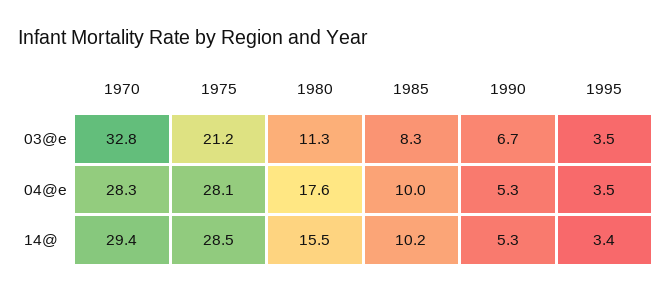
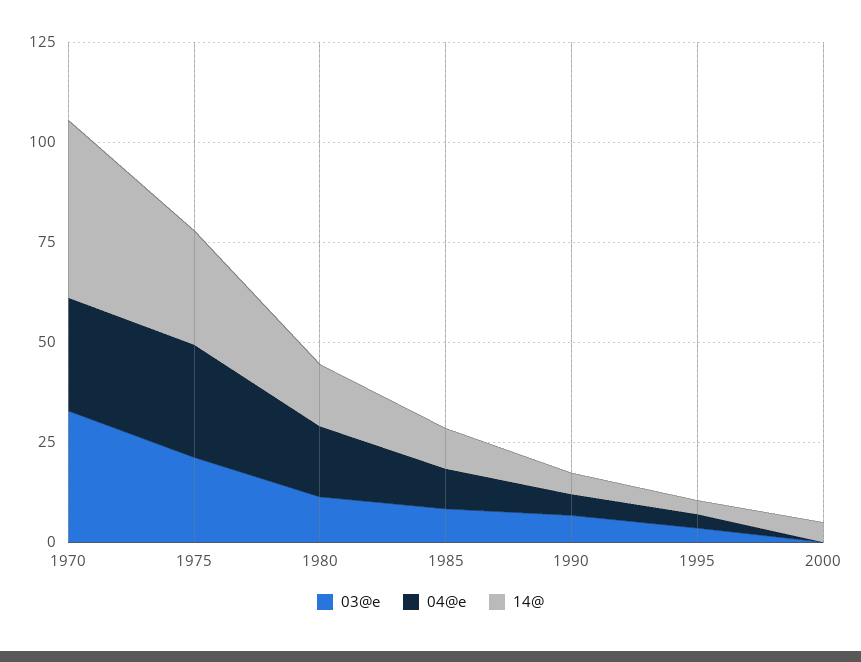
14@, 1970: 29.4 -> 45
03@e, 2000: none -> 0
04@e, 2000: none -> 0
14@, 2000: none -> 5

